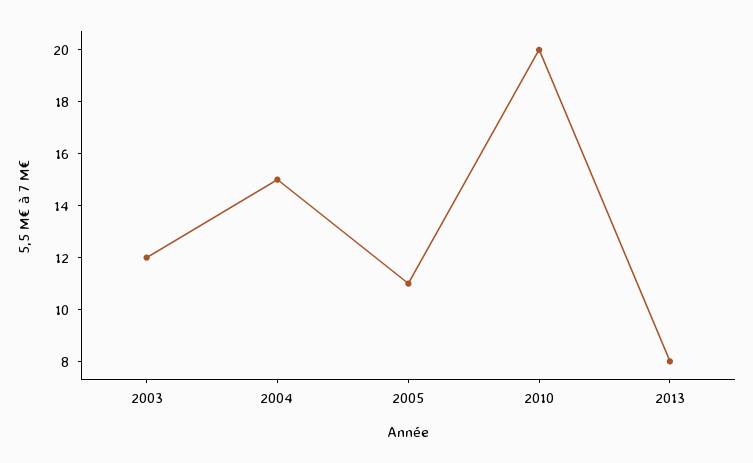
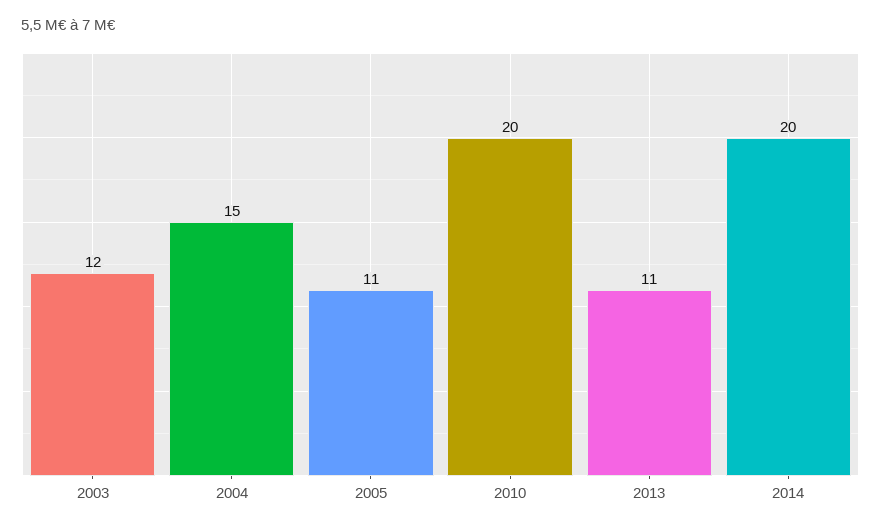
2013: 8 -> 11
2014: none -> 20

